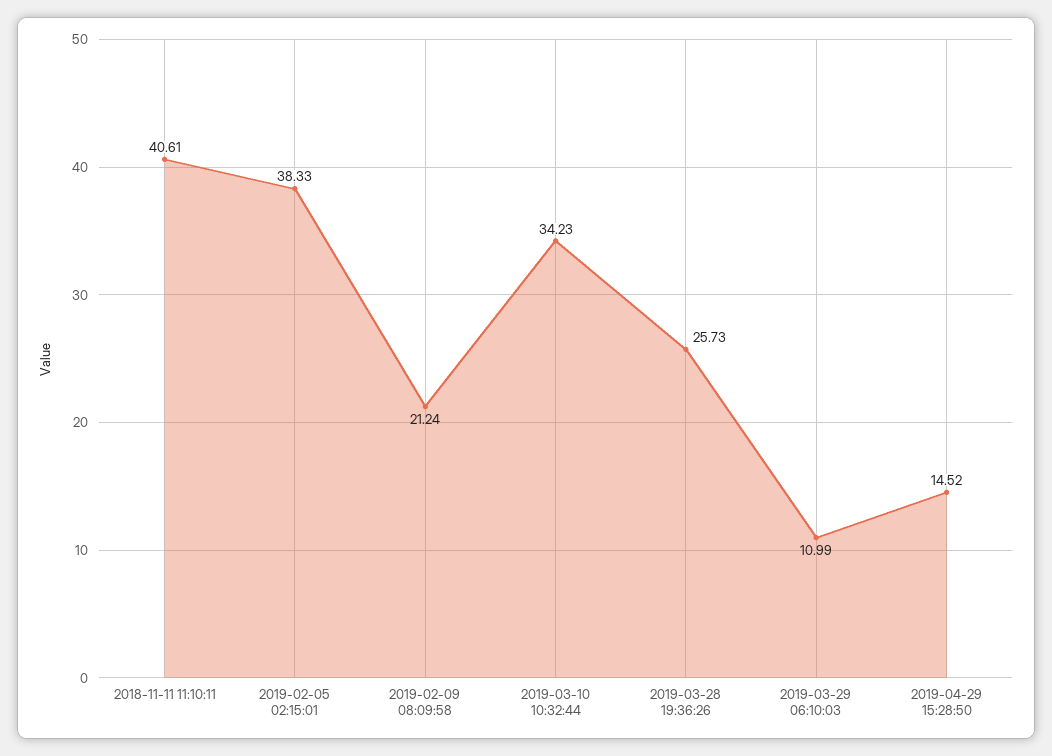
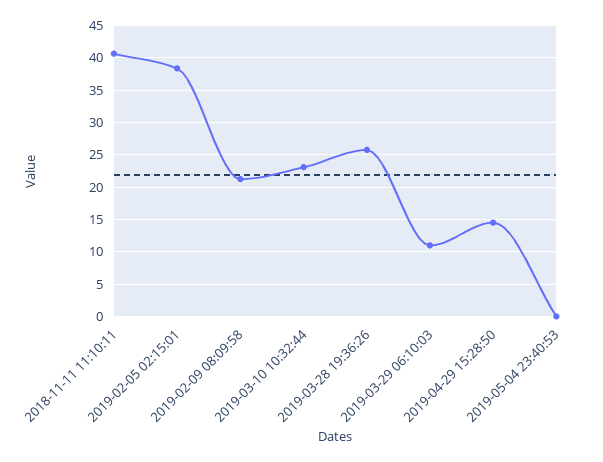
2019-03-10 10:32:44: 34.23 -> 23
2019-05-04 23:40:53: none -> 0

